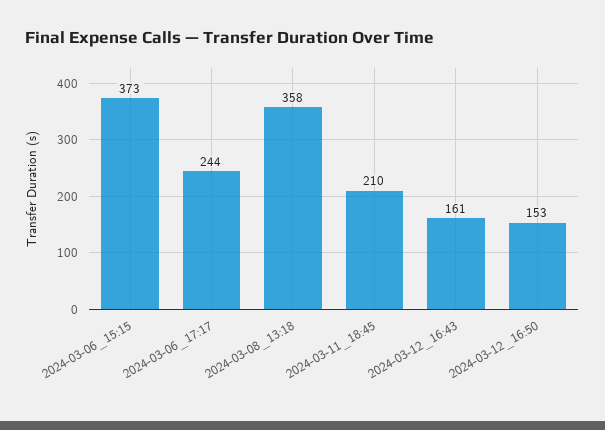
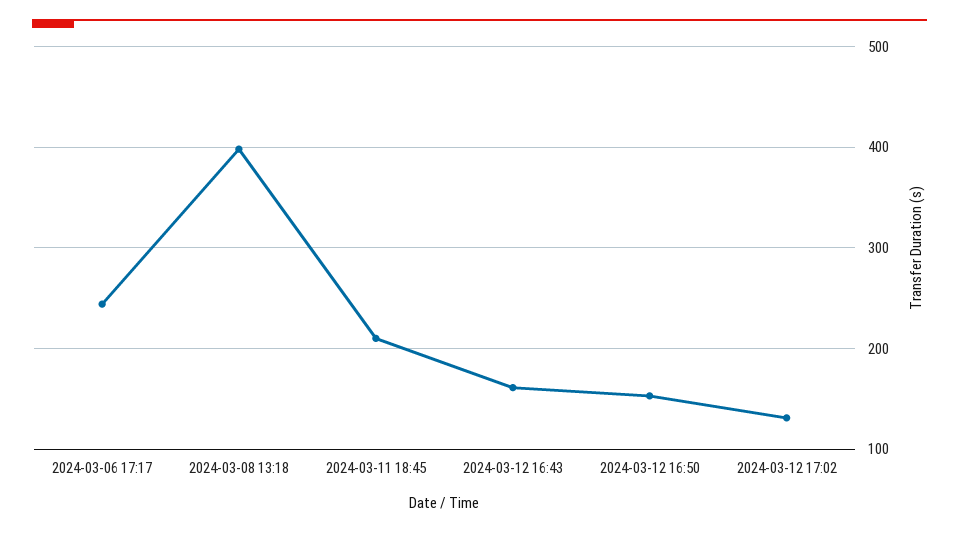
2024-03-06_15:15: 373 -> none
2024-03-08_13:18: 358 -> 400
2024-03-12 17:02: none -> 130

